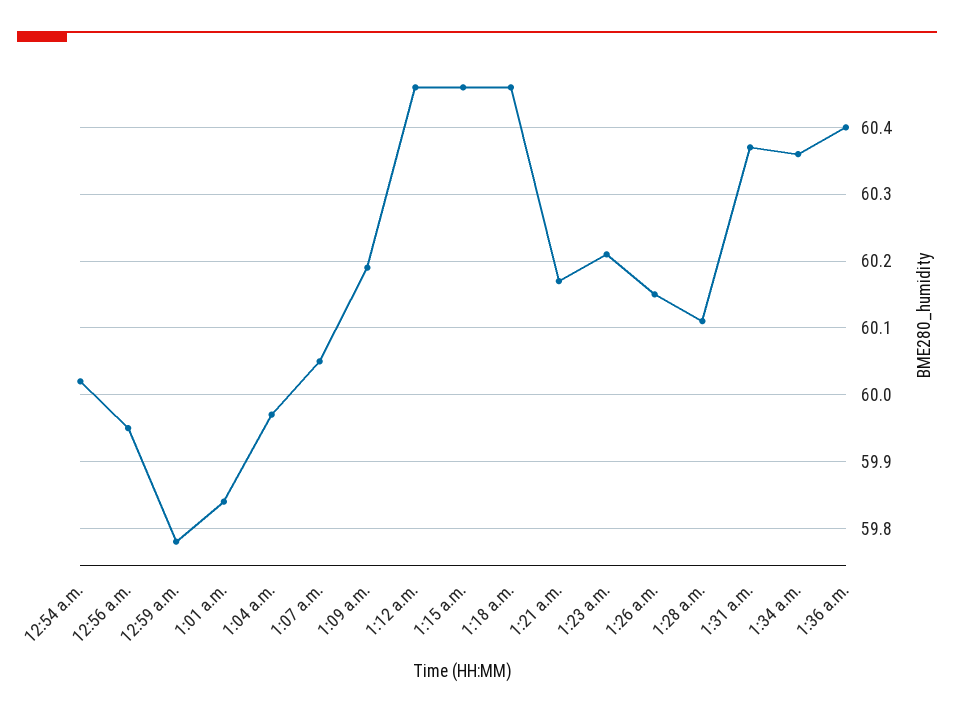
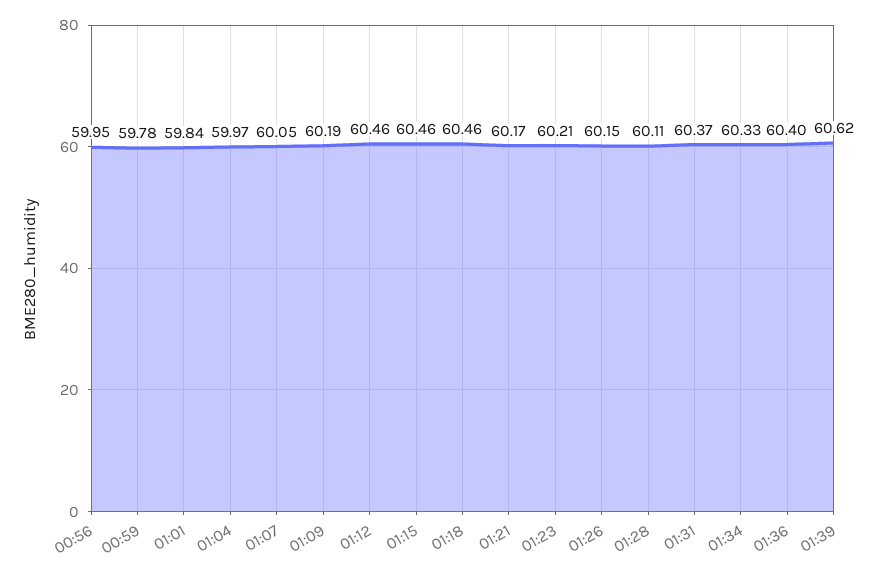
12:54 a.m.: 60.02 -> none
1:34 a.m.: 60.36 -> 60.33
01:39: none -> 60.62

